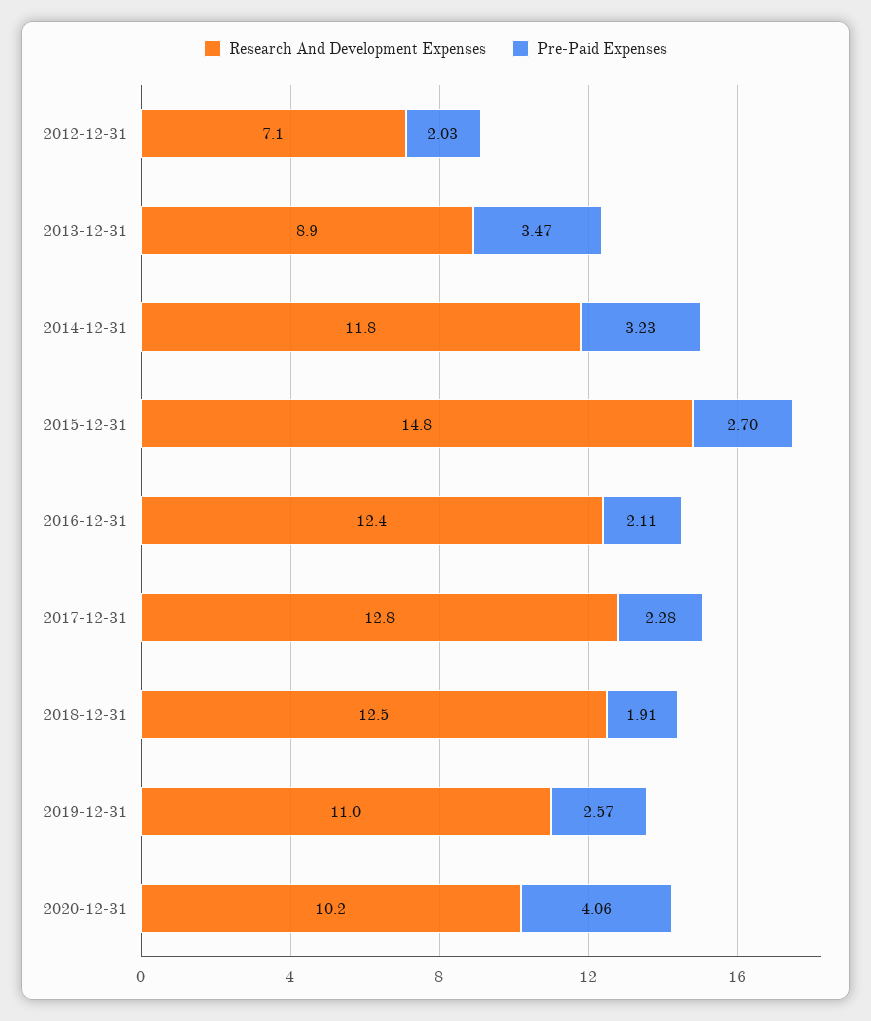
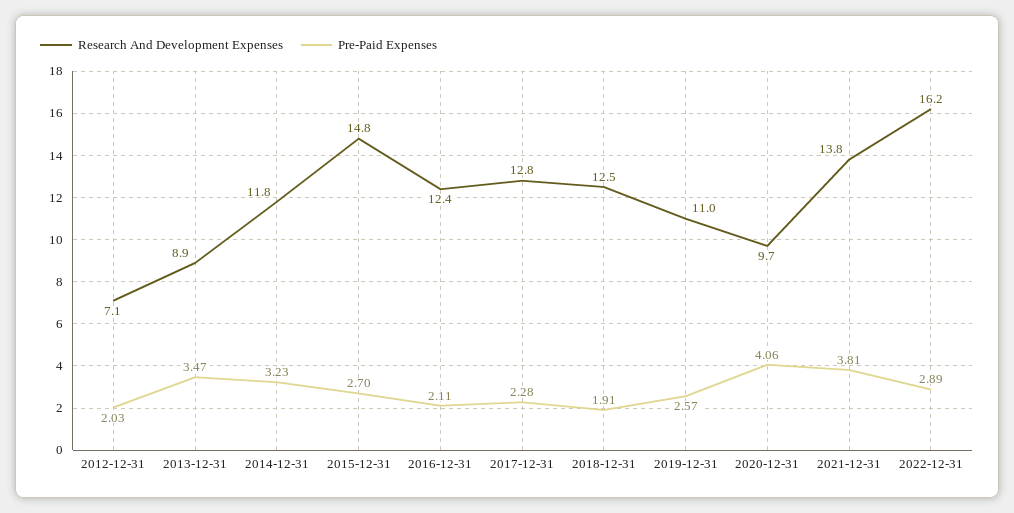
Research And Development Expenses, 2020-12-31: 10.2 -> 9.7
Research And Development Expenses, 2021-12-31: none -> 13.8
Pre-Paid Expenses, 2021-12-31: none -> 3.81
Research And Development Expenses, 2022-12-31: none -> 16.2
Pre-Paid Expenses, 2022-12-31: none -> 2.89

